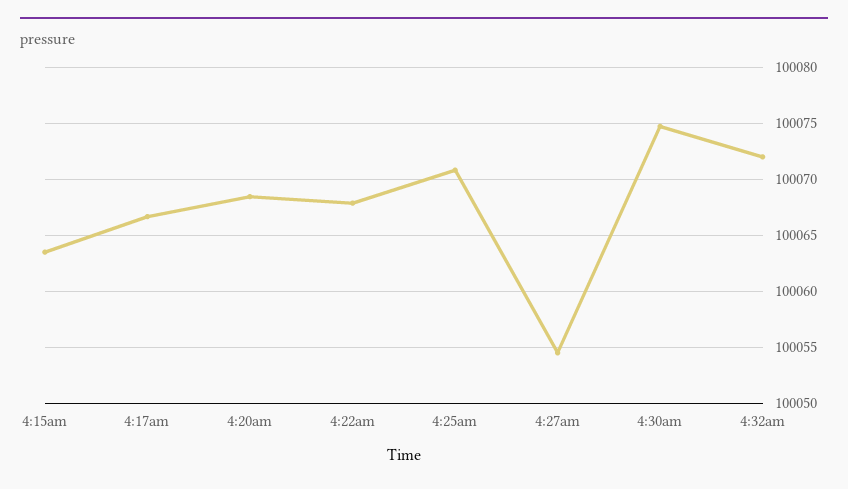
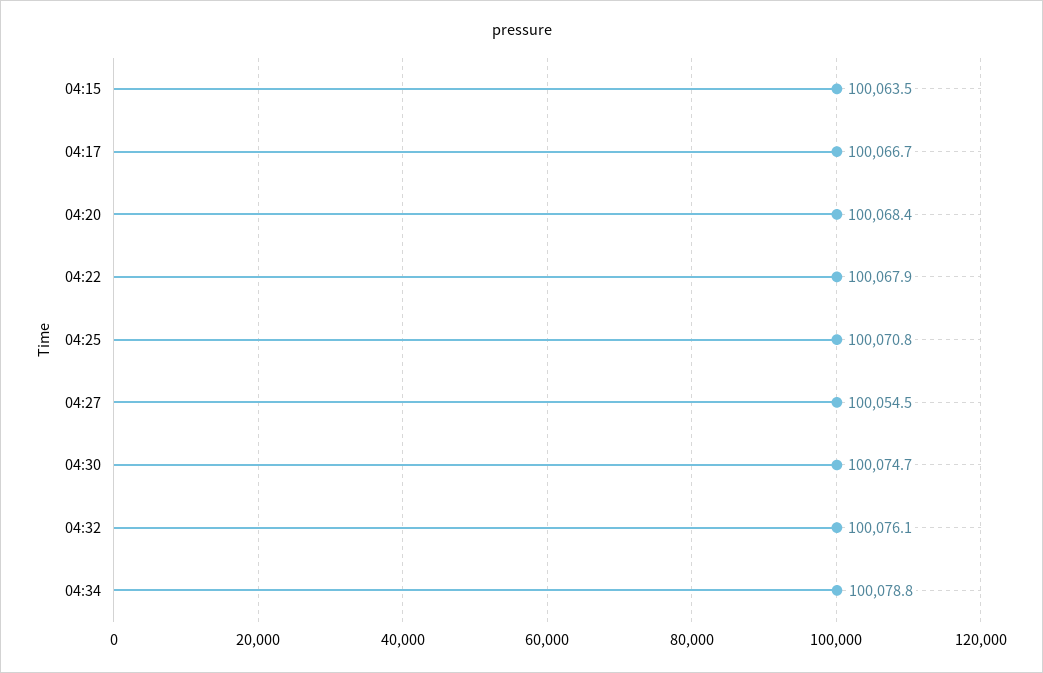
4:32am: 100072 -> 100076.1
04:34: none -> 100078.8

